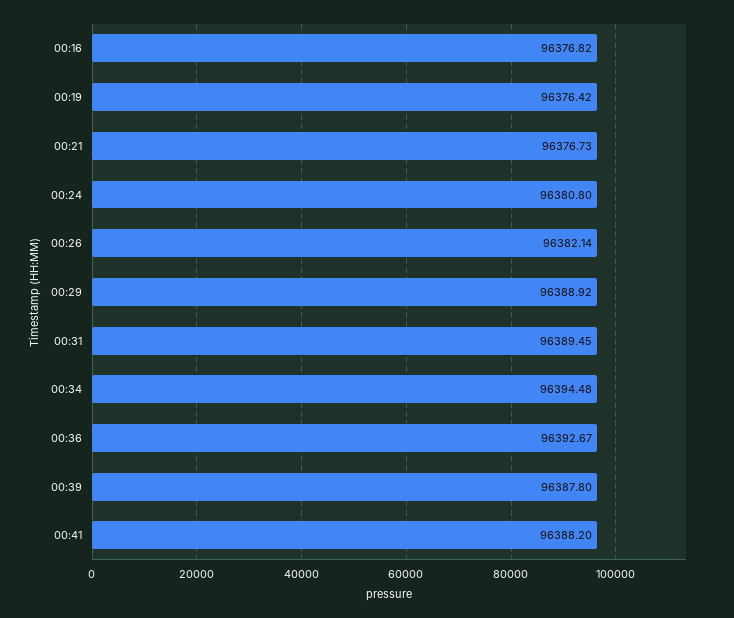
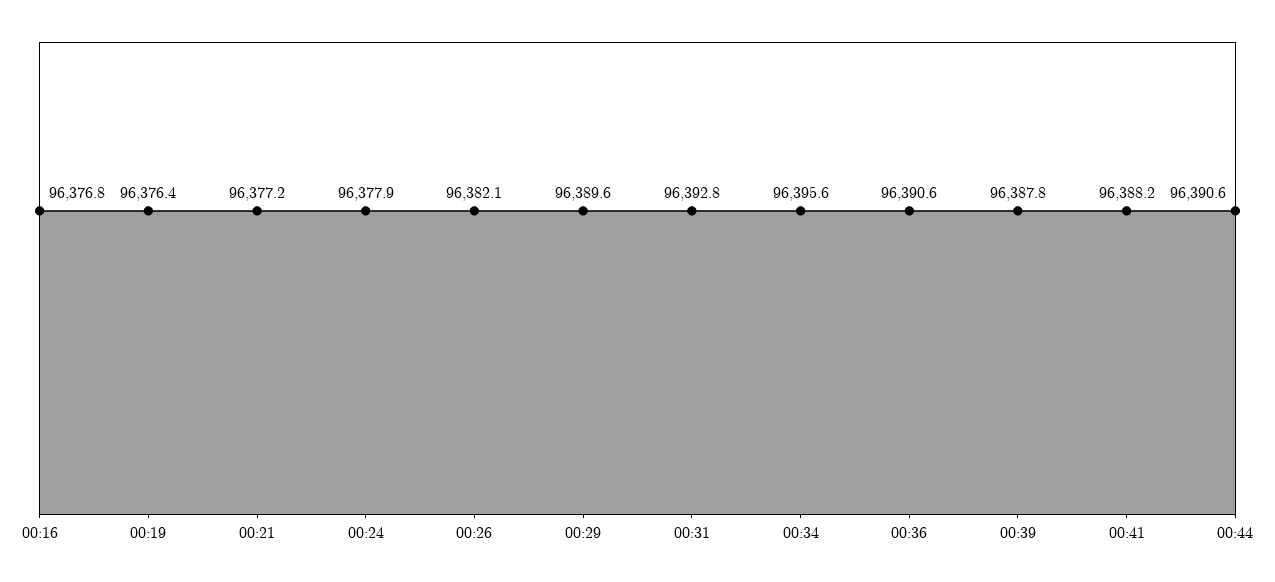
00:21: 96376.73 -> 96377.2
00:24: 96380.8 -> 96377.9
00:29: 96388.92 -> 96389.6
00:31: 96389.45 -> 96392.8
00:34: 96394.48 -> 96395.6
00:36: 96392.67 -> 96390.6
00:44: none -> 96390.6

